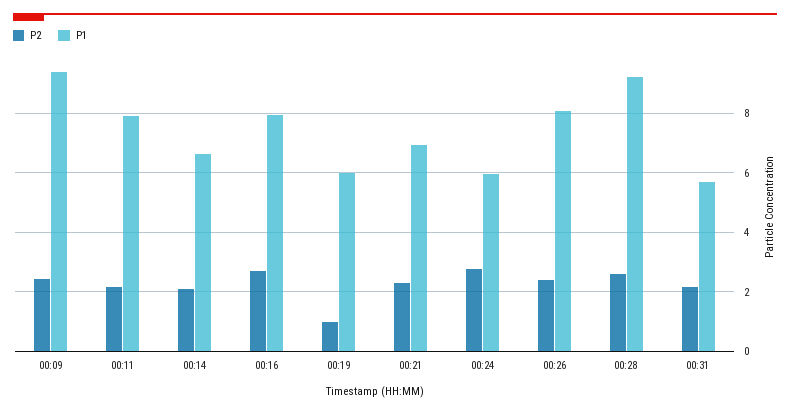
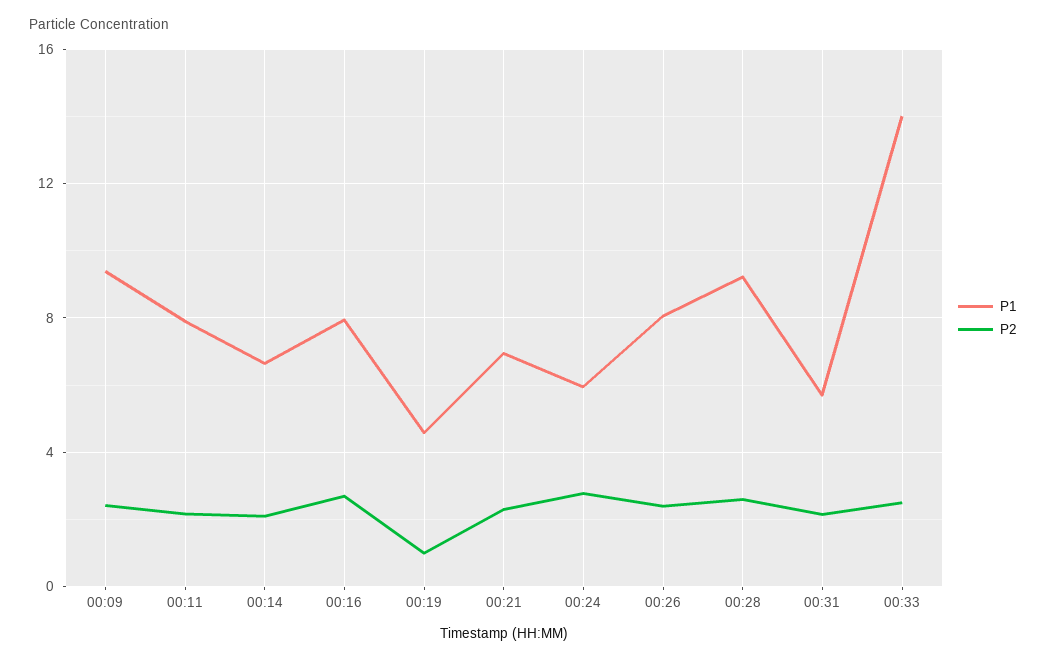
P1, 00:19: 6 -> 4.5
P1, 00:33: none -> 14
P2, 00:33: none -> 2.5

